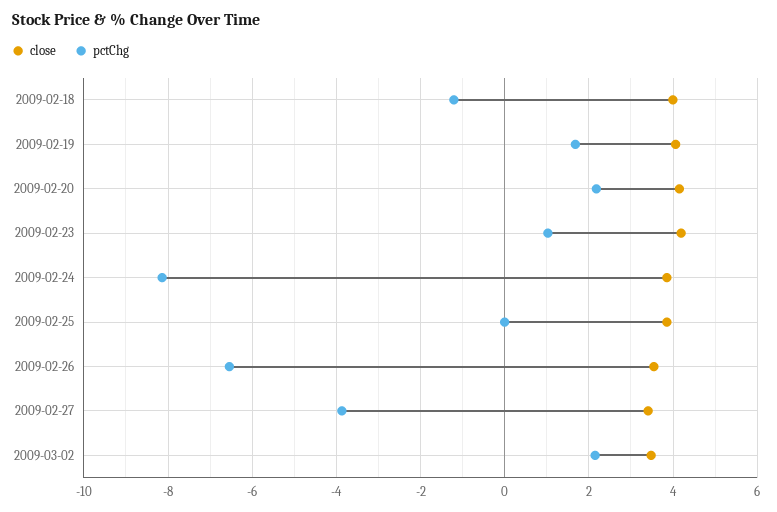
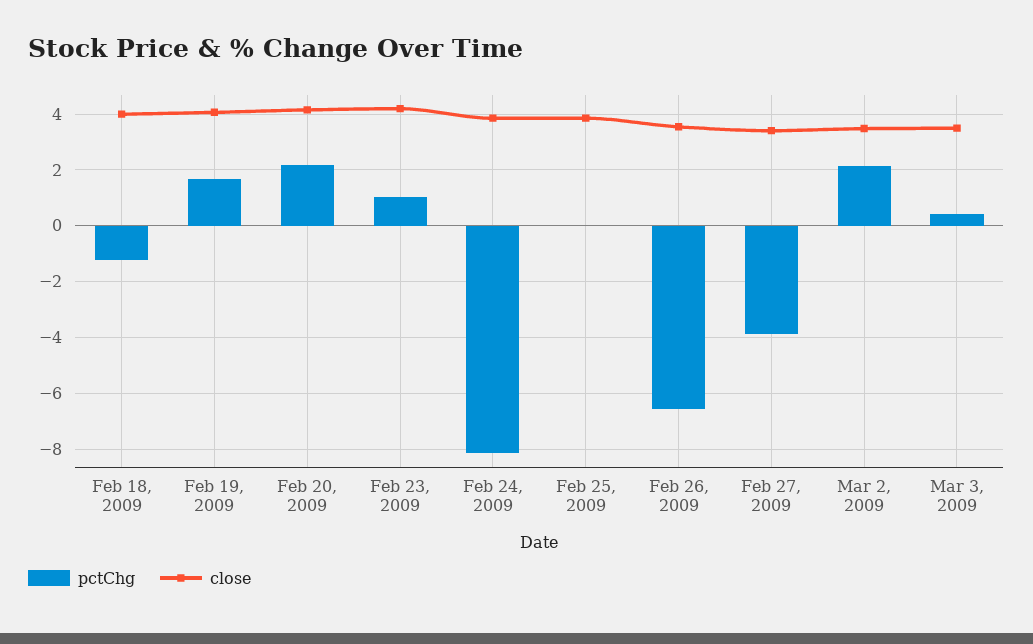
pctChg, Mar 3, 2009: none -> 0.5
close, Mar 3, 2009: none -> 3.5

